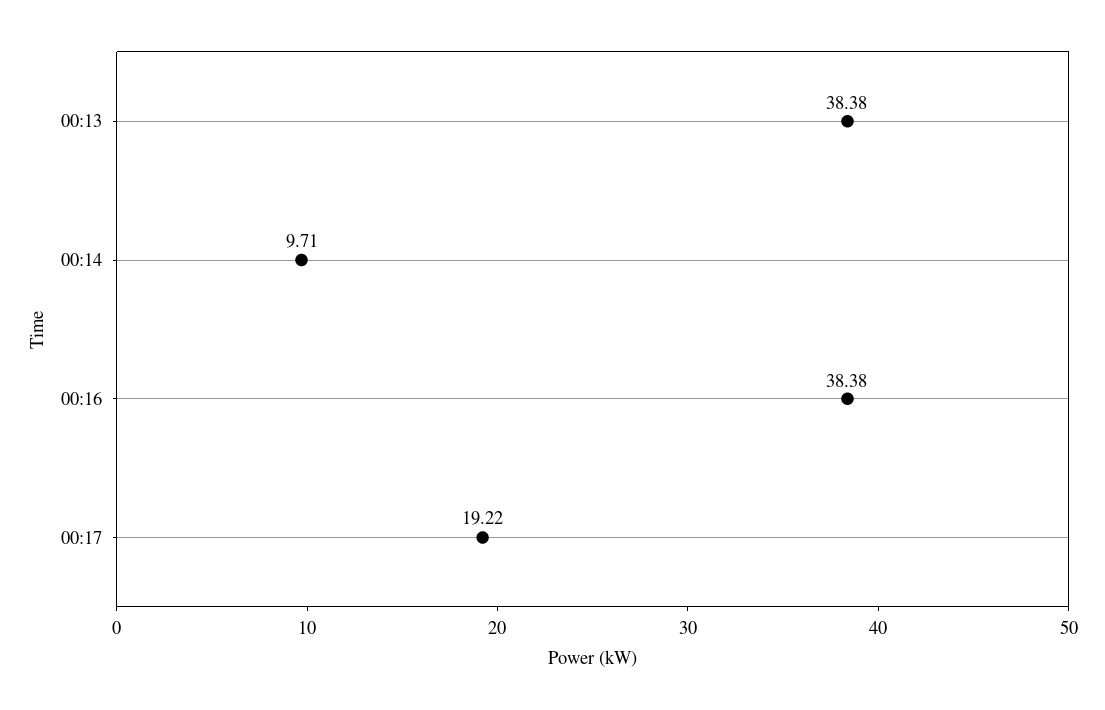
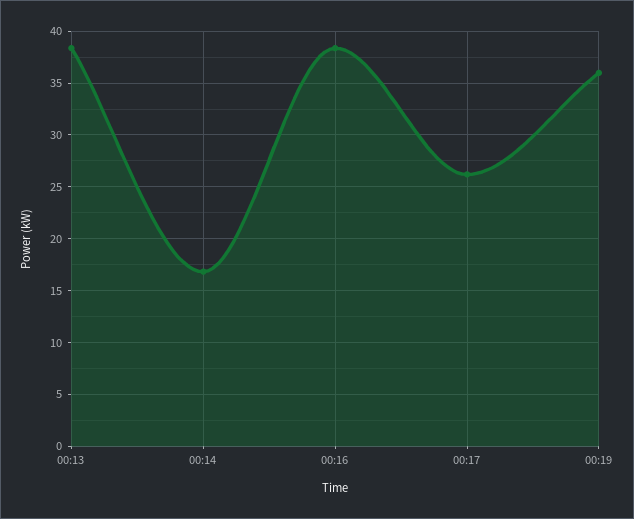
00:14: 9.71 -> 17
00:17: 19.22 -> 26
00:19: none -> 36

